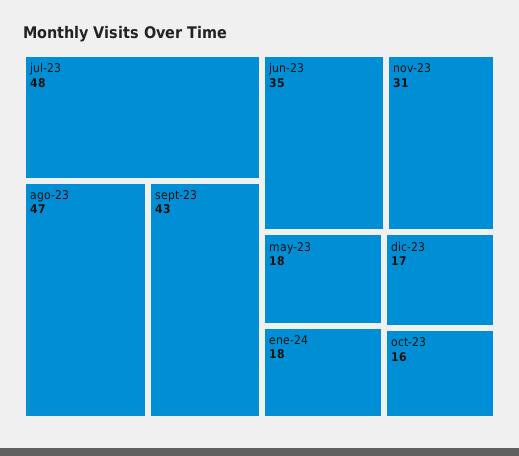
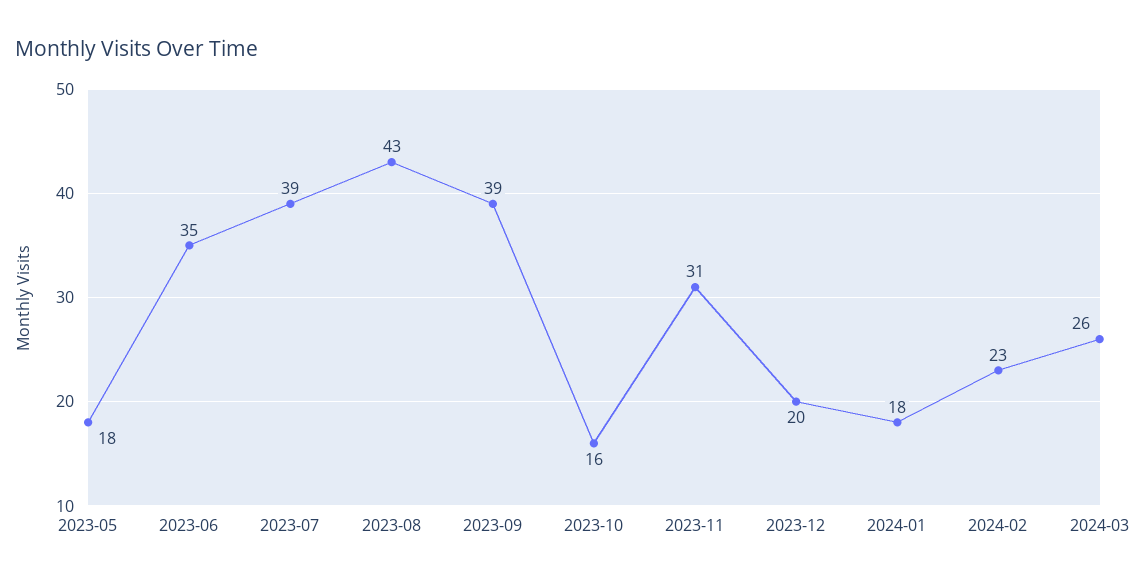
jul-23: 48 -> 39
ago-23: 47 -> 43
sept-23: 43 -> 39
dic-23: 17 -> 20
2024-02: none -> 23
2024-03: none -> 26

